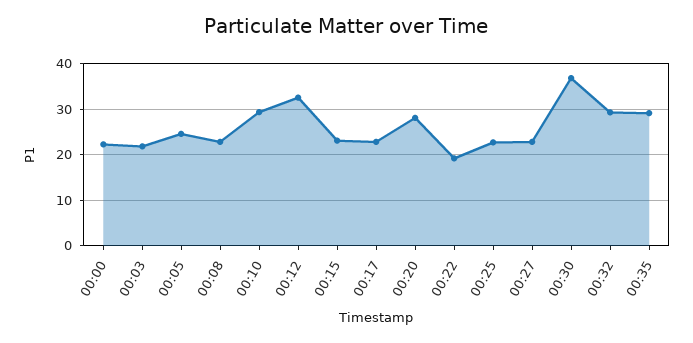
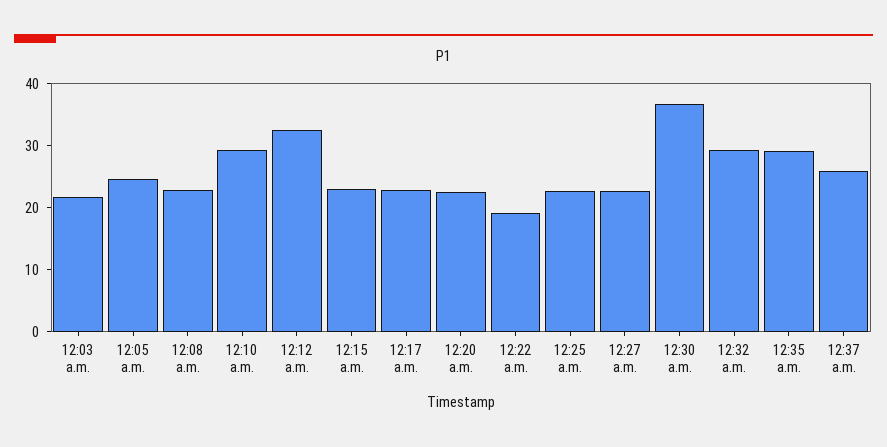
00:00: 22 -> none
00:20: 28 -> 22
12:37 a.m.: none -> 26

